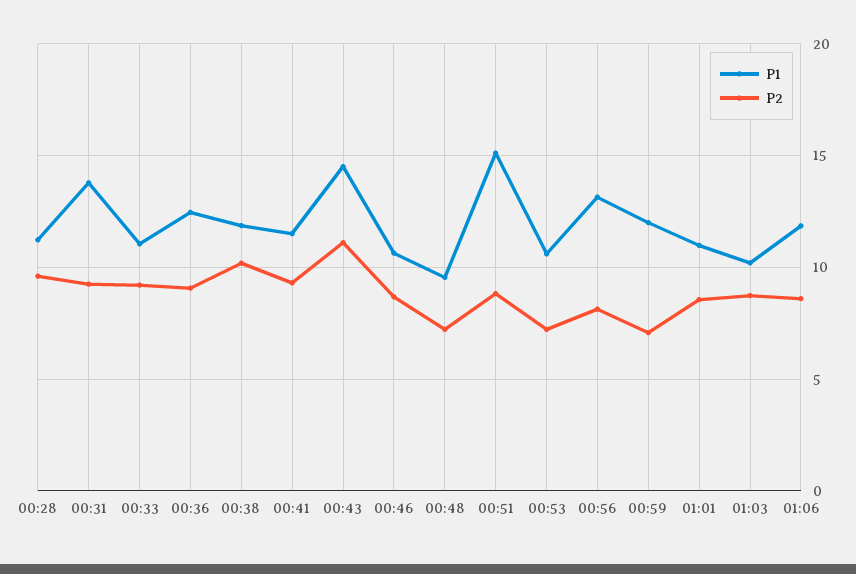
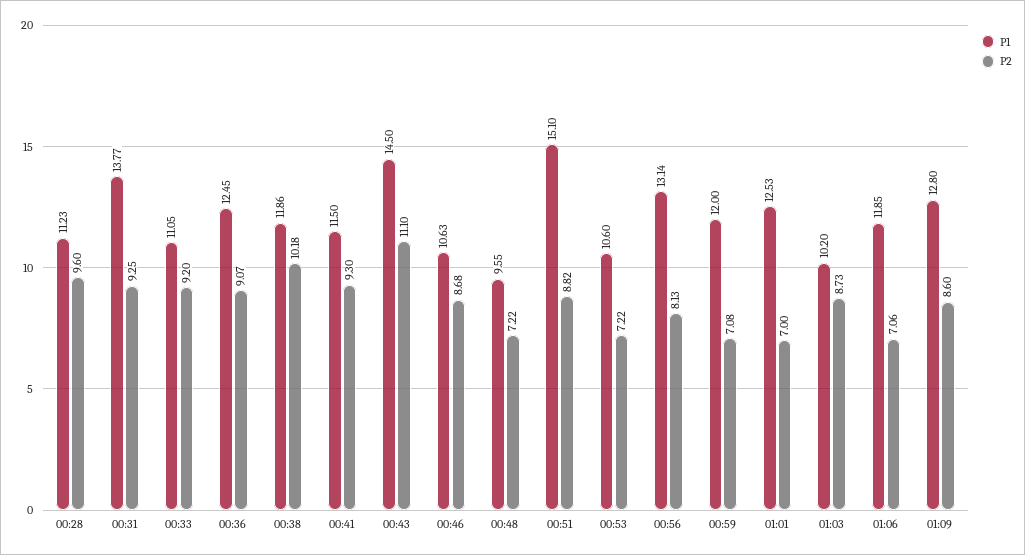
P1, 01:01: 11 -> 12.53
P2, 01:01: 8.5 -> 7
P2, 01:06: 8.5 -> 7.06
P1, 01:09: none -> 12.8
P2, 01:09: none -> 8.6

